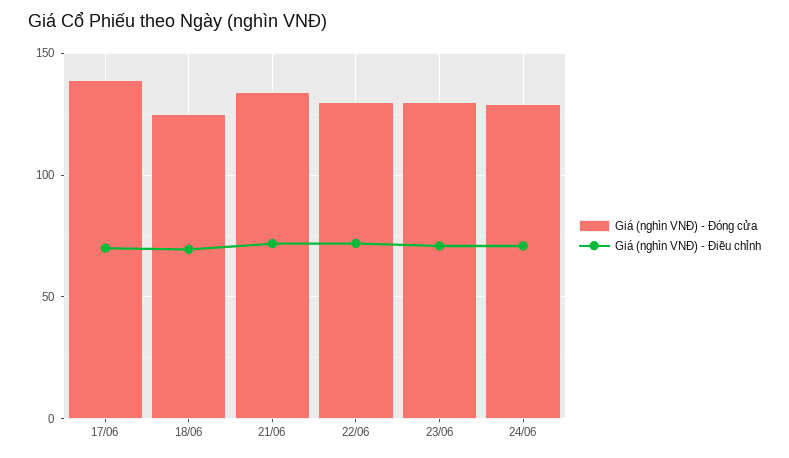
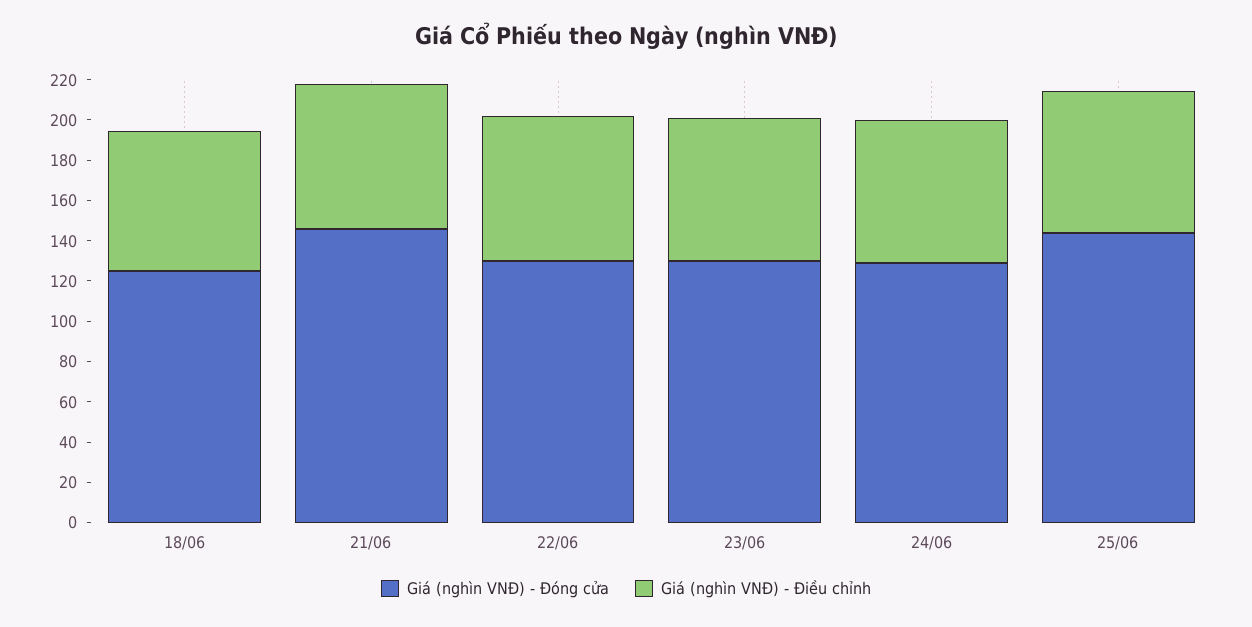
Giá (nghìn VNĐ) - Đóng cửa, 17/06: 140 -> none
Giá (nghìn VNĐ) - Điều chỉnh, 17/06: 70 -> none
Giá (nghìn VNĐ) - Đóng cửa, 21/06: 135 -> 145
Giá (nghìn VNĐ) - Đóng cửa, 25/06: none -> 145
Giá (nghìn VNĐ) - Điều chỉnh, 25/06: none -> 70

